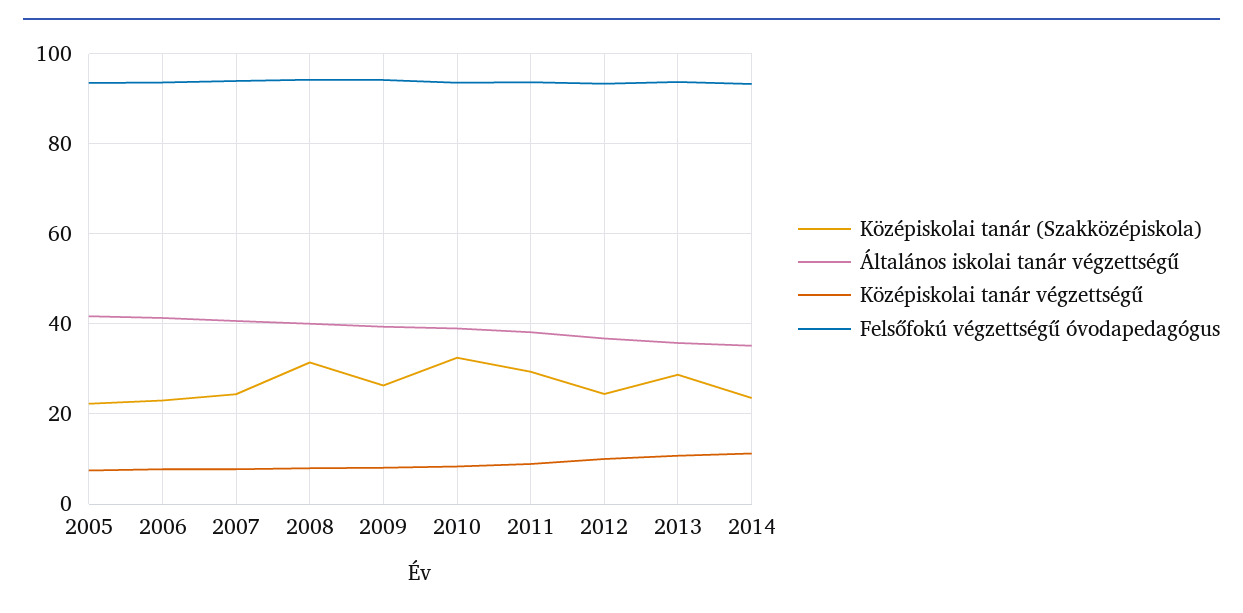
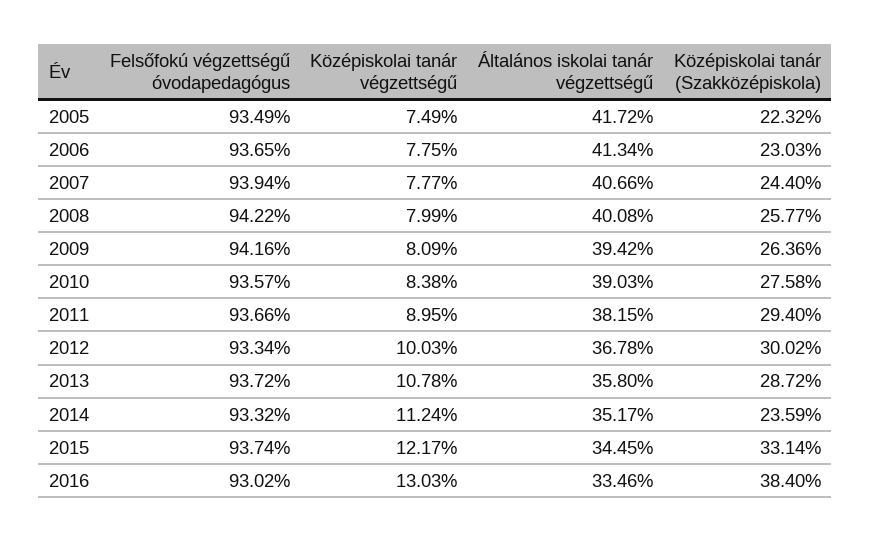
Középiskolai tanár (Szakközépiskola), 2008: 32 -> 25.77
Középiskolai tanár (Szakközépiskola), 2010: 32 -> 27.58
Középiskolai tanár (Szakközépiskola), 2012: 24 -> 30.02
Felsőfokú végzettségű óvodapedagógus, 2015: none -> 93.74
Középiskolai tanár végzettségű, 2015: none -> 12.17
Általános iskolai tanár végzettségű, 2015: none -> 34.45
Középiskolai tanár (Szakközépiskola), 2015: none -> 33.14
Felsőfokú végzettségű óvodapedagógus, 2016: none -> 93.02
Középiskolai tanár végzettségű, 2016: none -> 13.03
Általános iskolai tanár végzettségű, 2016: none -> 33.46
Középiskolai tanár (Szakközépiskola), 2016: none -> 38.4

